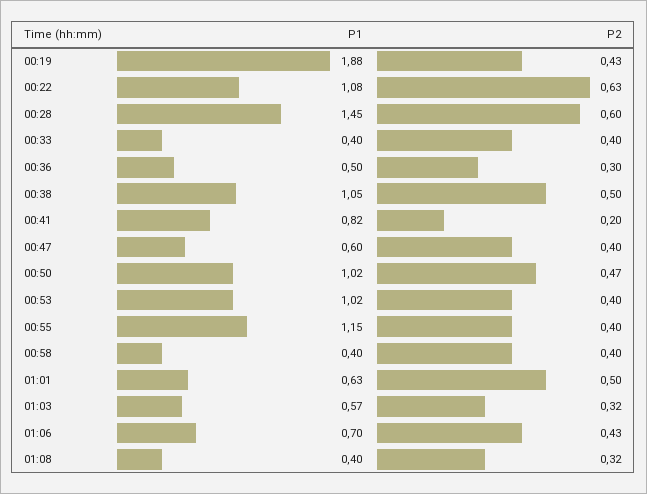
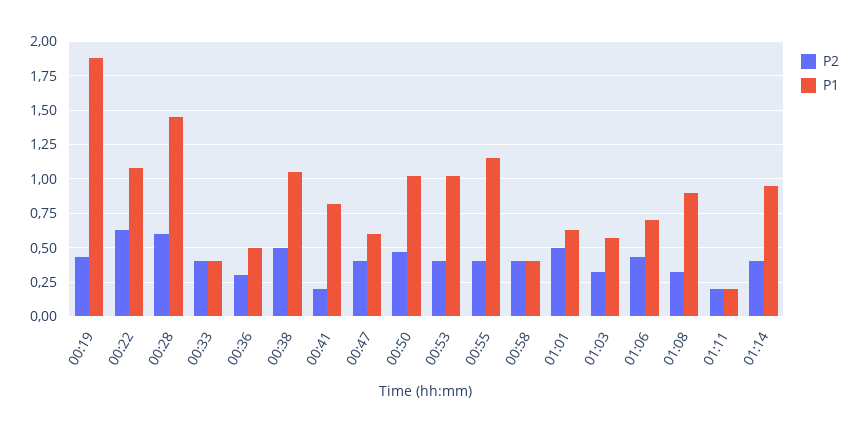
P1, 01:08: 0.4 -> 0.9
P2, 01:11: none -> 0.2
P1, 01:11: none -> 0.2
P2, 01:14: none -> 0.4
P1, 01:14: none -> 0.95

